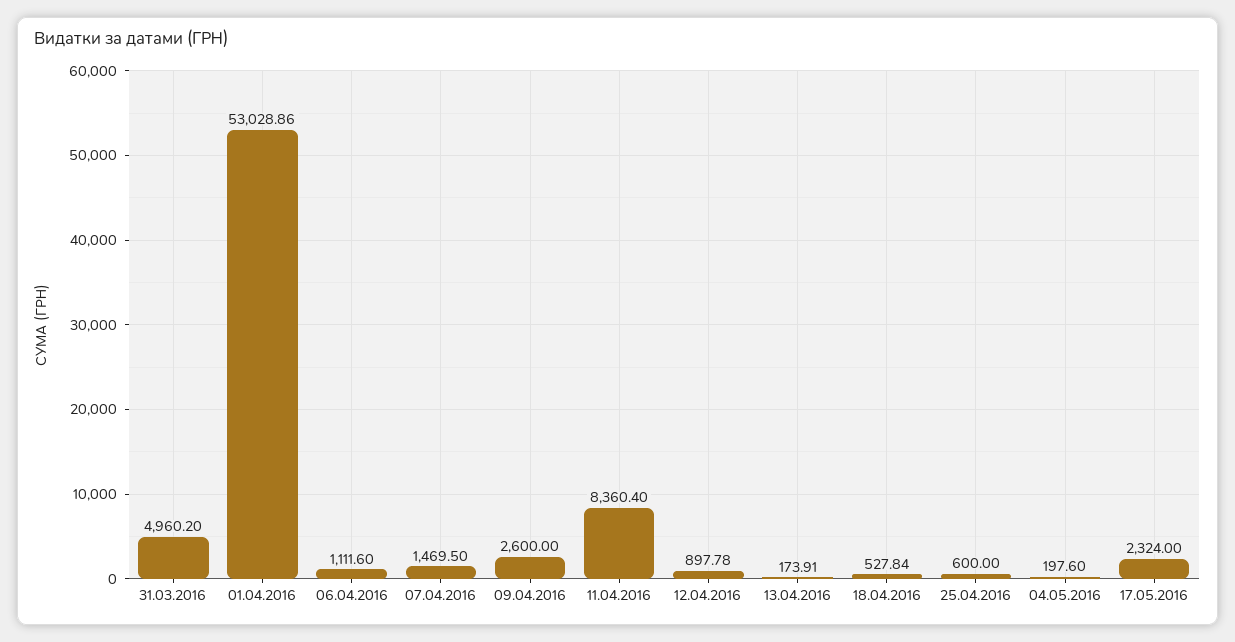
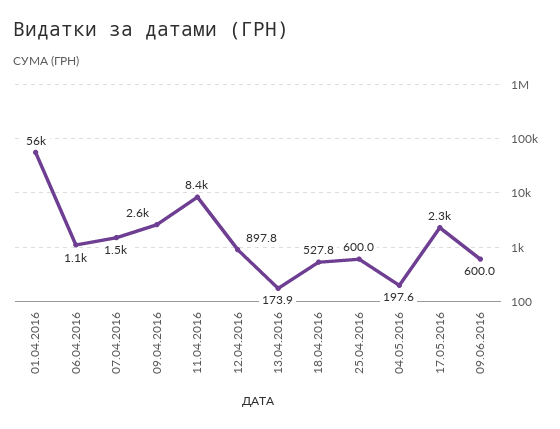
31.03.2016: 4960.2 -> none
01.04.2016: 53028.86 -> 56000
09.06.2016: none -> 600

